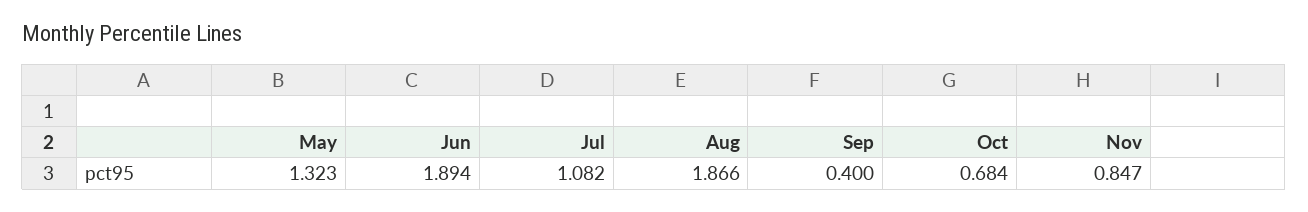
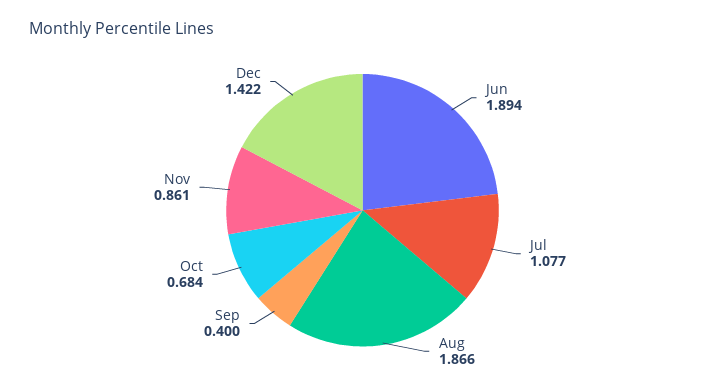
May: 1.323 -> none
Jul: 1.082 -> 1.077
Nov: 0.847 -> 0.861
Dec: none -> 1.422

